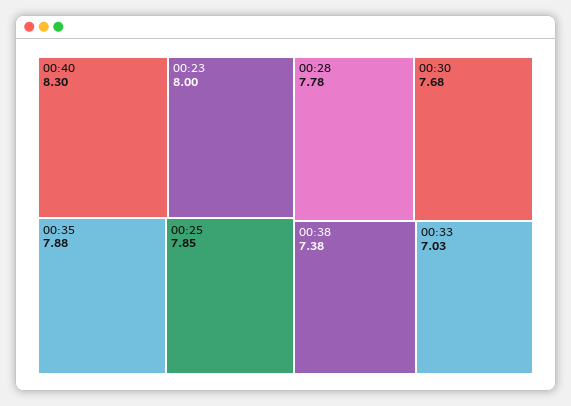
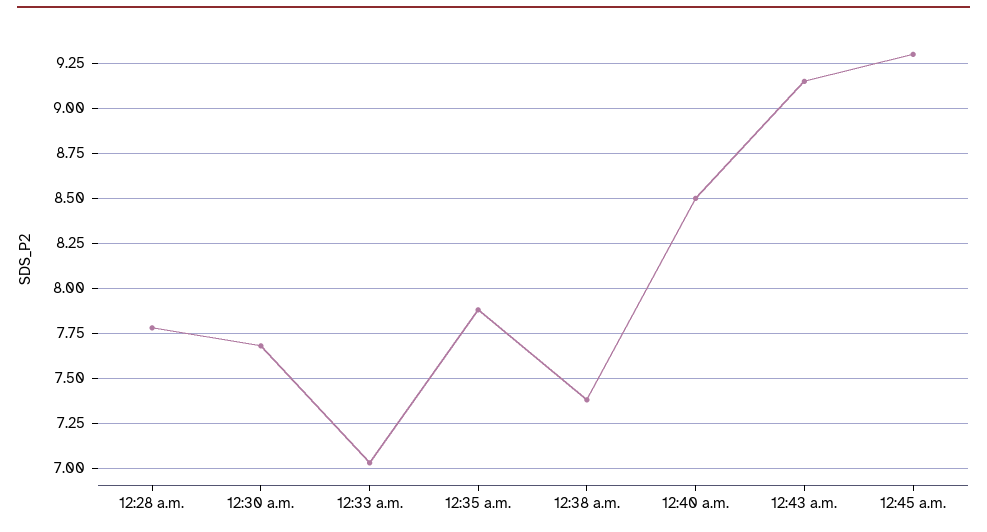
00:40: 8.3 -> 8.5
00:23: 8 -> none
00:25: 7.85 -> none
12:43 a.m.: none -> 9.15
12:45 a.m.: none -> 9.3

